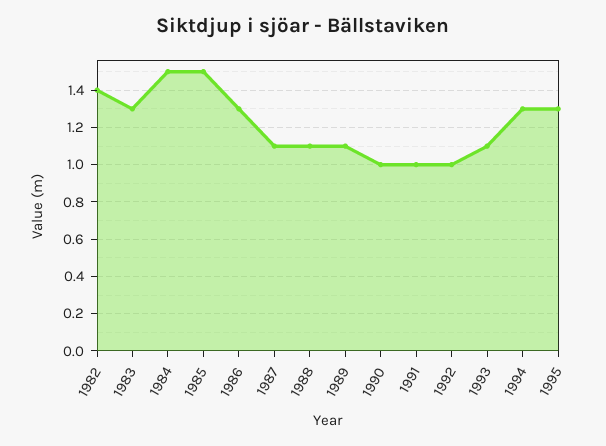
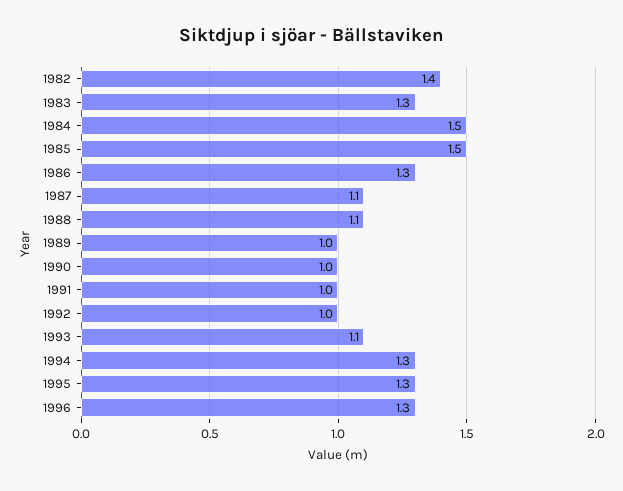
1989: 1.1 -> 1
1996: none -> 1.3

